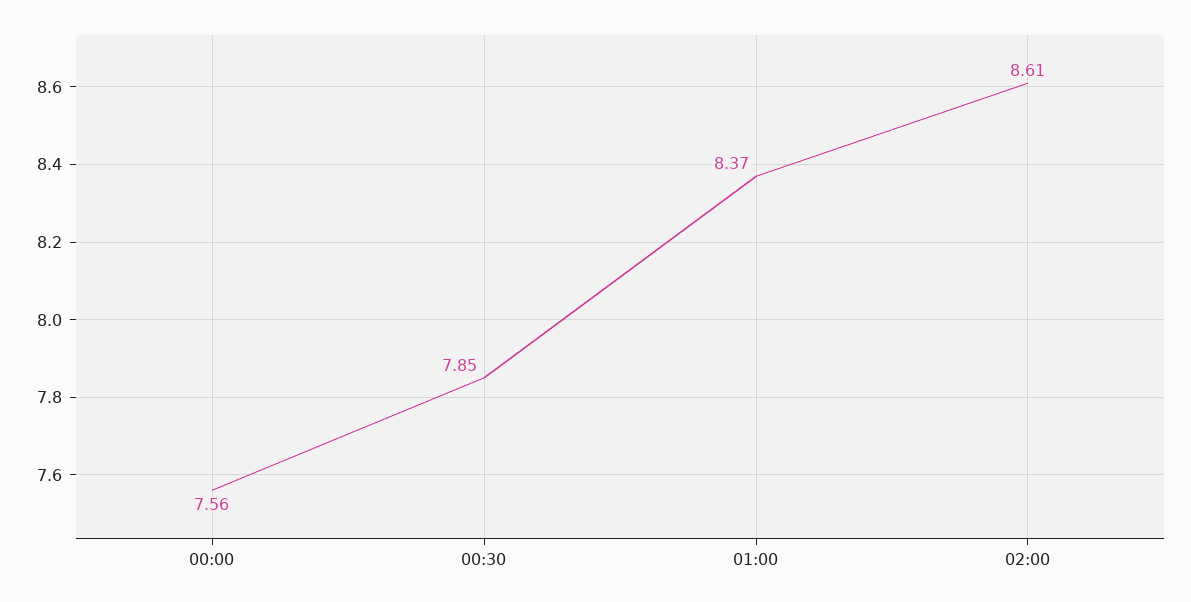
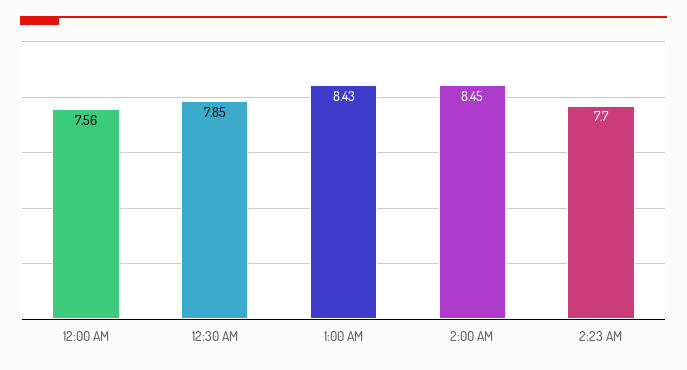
01:00: 8.37 -> 8.43
02:00: 8.61 -> 8.45
2:23 AM: none -> 7.7

